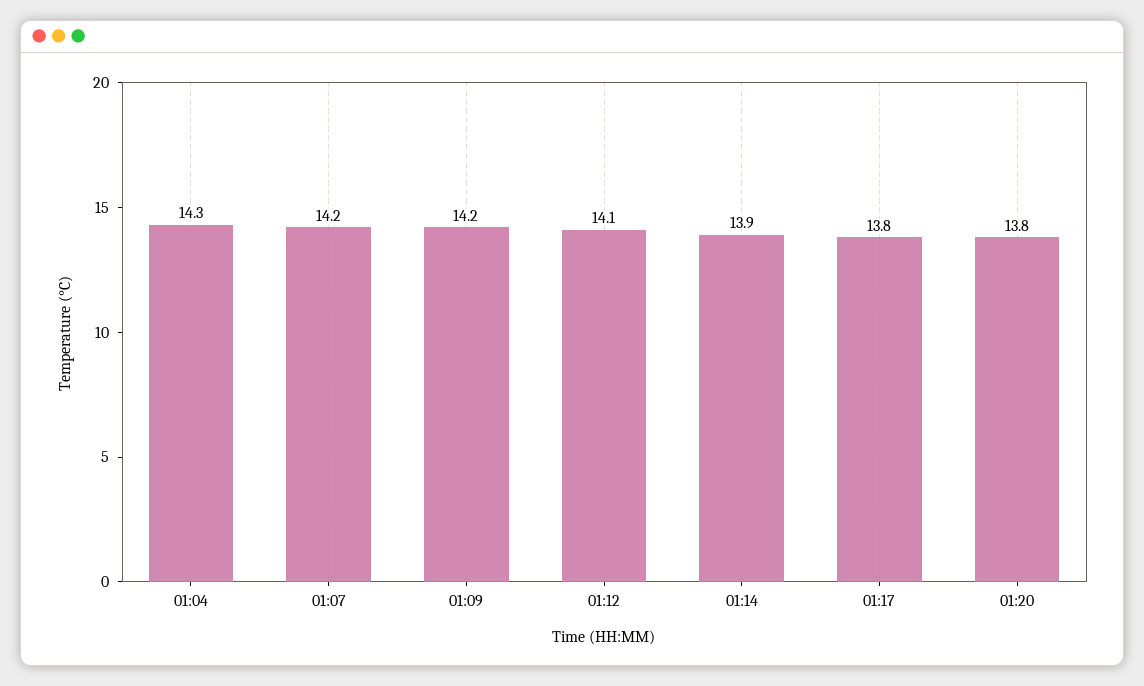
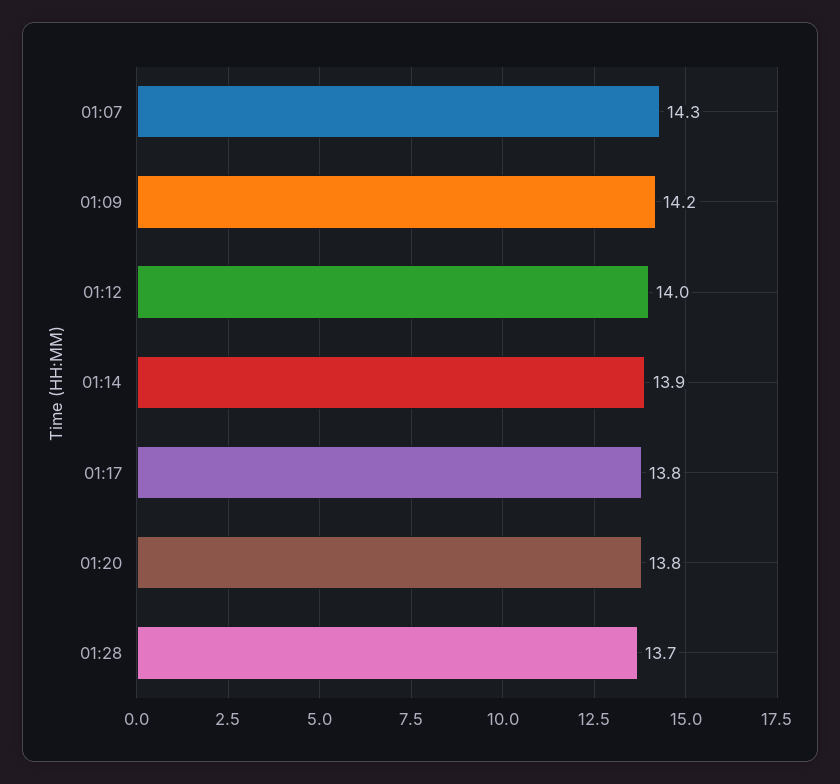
01:04: 14.3 -> none
01:07: 14.2 -> 14.3
01:12: 14.1 -> 14
01:28: none -> 13.7

